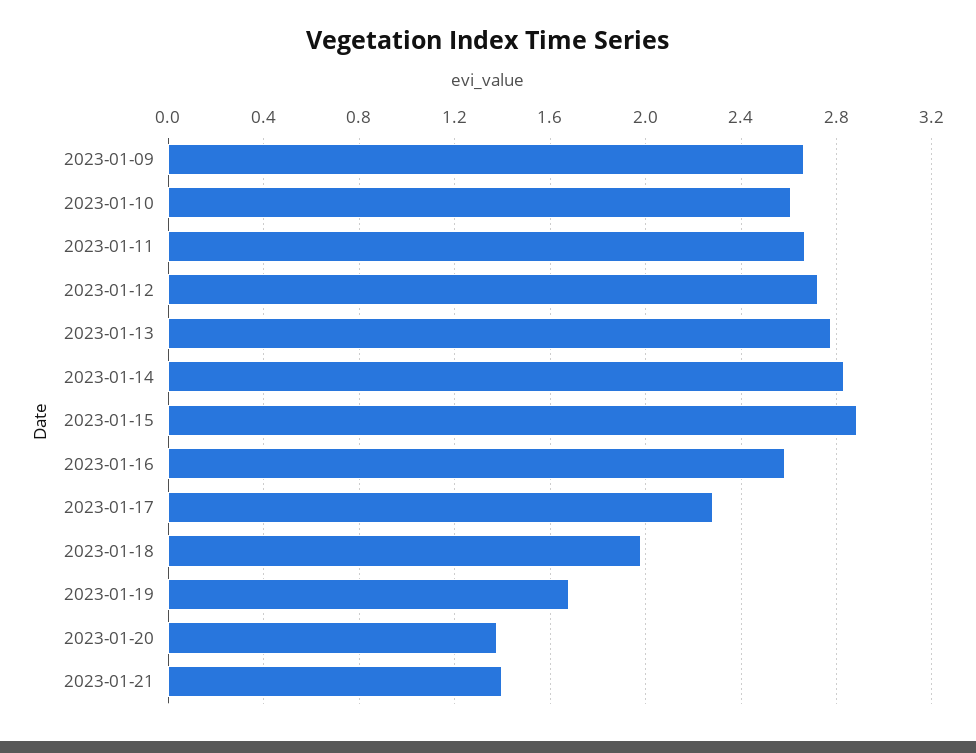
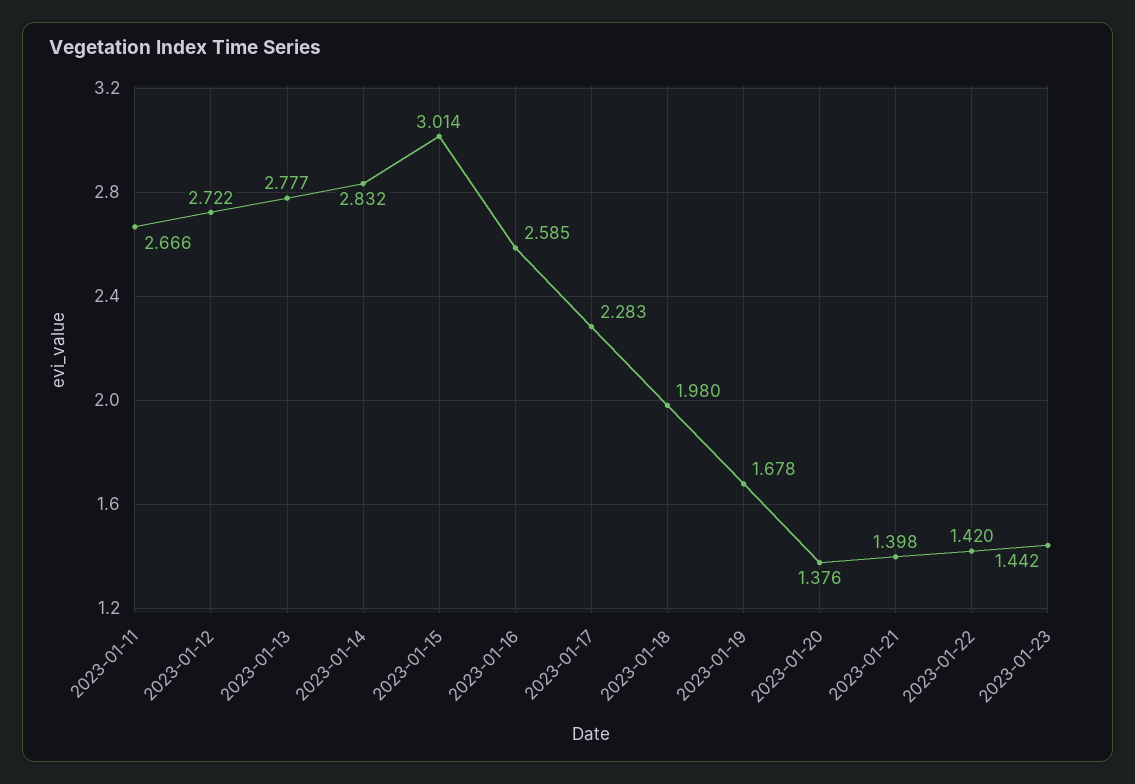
2023-01-09: 2.65 -> none
2023-01-10: 2.6 -> none
2023-01-15: 2.9 -> 3.014
2023-01-22: none -> 1.42
2023-01-23: none -> 1.442

